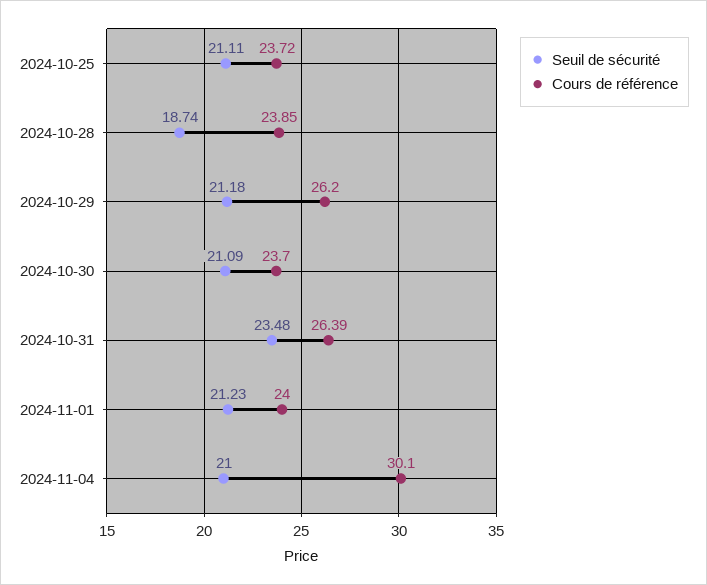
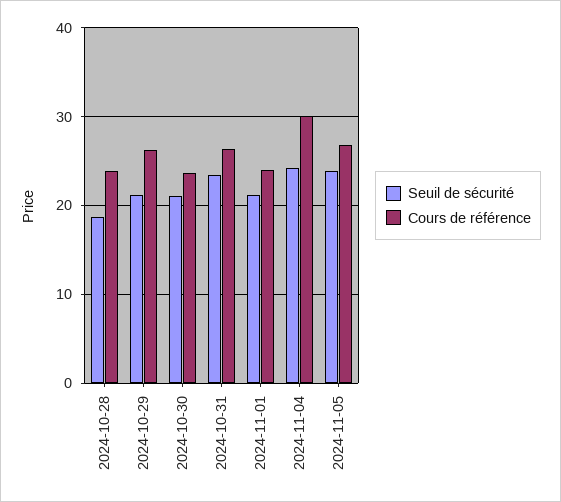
Seuil de sécurité, 2024-10-25: 21.11 -> none
Cours de référence, 2024-10-25: 23.72 -> none
Seuil de sécurité, 2024-11-04: 21 -> 24
Seuil de sécurité, 2024-11-05: none -> 24
Cours de référence, 2024-11-05: none -> 27

